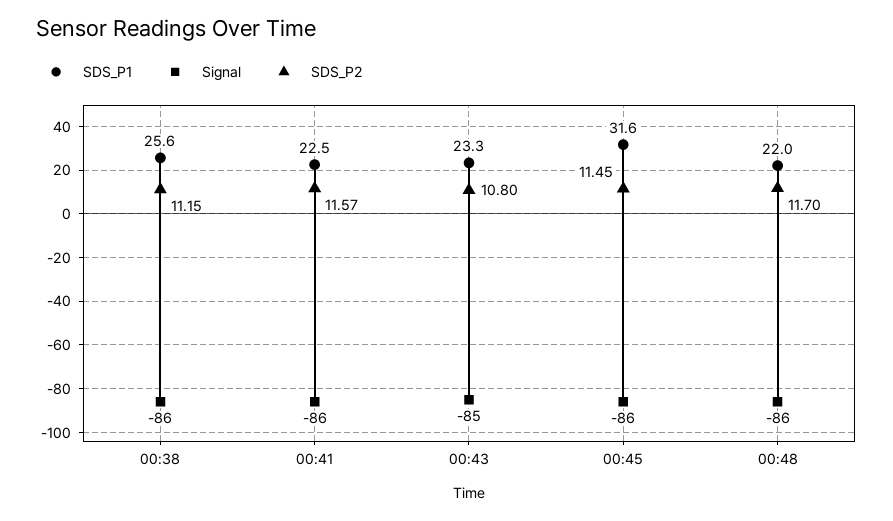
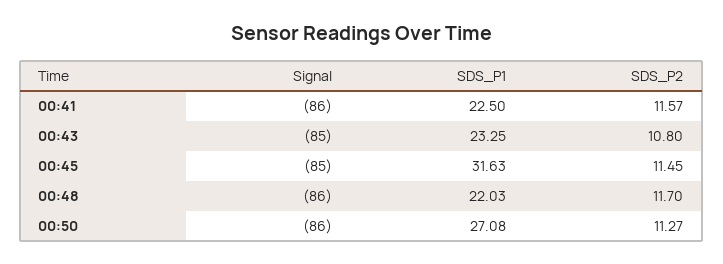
SDS_P1, 00:38: 25.6 -> none
Signal, 00:38: -86 -> none
SDS_P2, 00:38: 11.15 -> none
Signal, 00:45: -86 -> -85
Signal, 00:50: none -> -86
SDS_P1, 00:50: none -> 27.08
SDS_P2, 00:50: none -> 11.27

